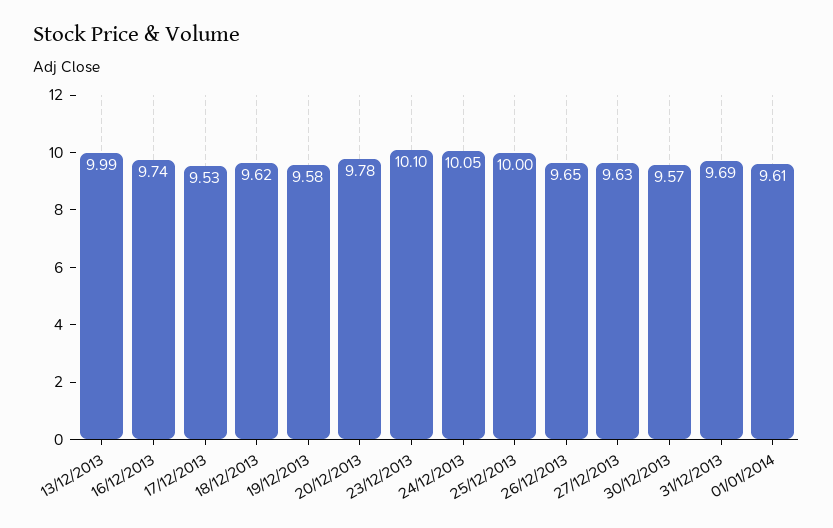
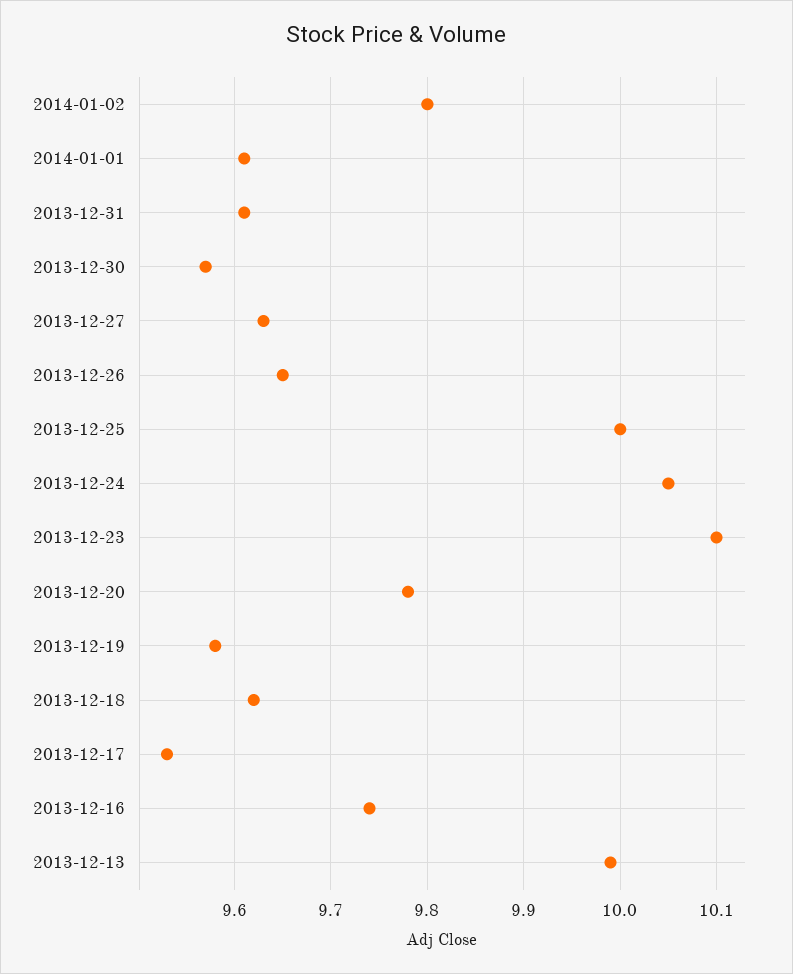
31/12/2013: 9.69 -> 9.61
2014-01-02: none -> 9.8

